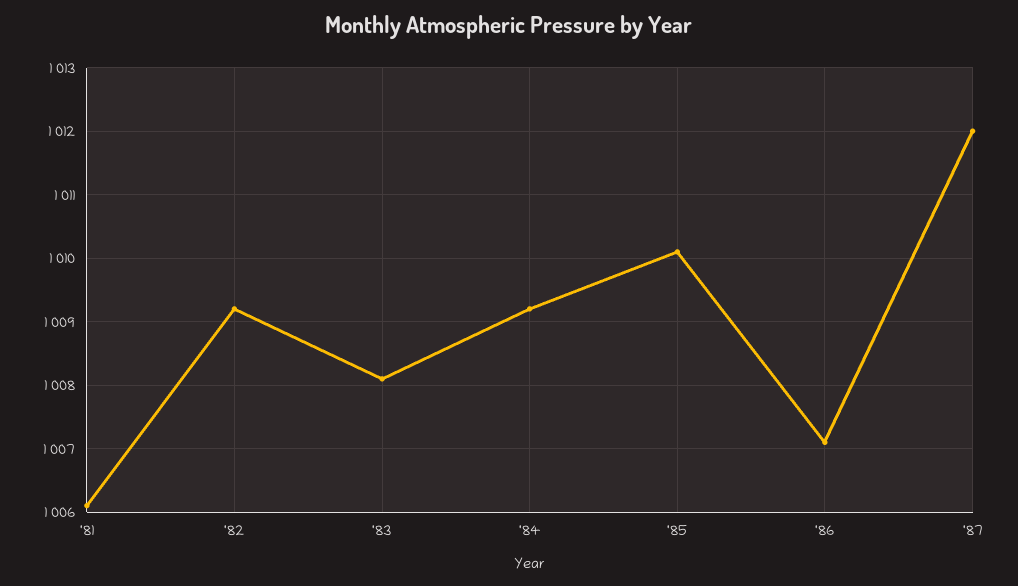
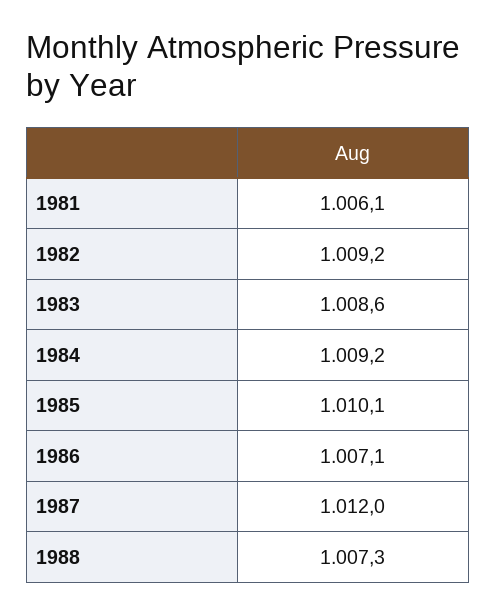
'83: 1008.1 -> 1008.6
1988: none -> 1007.3

